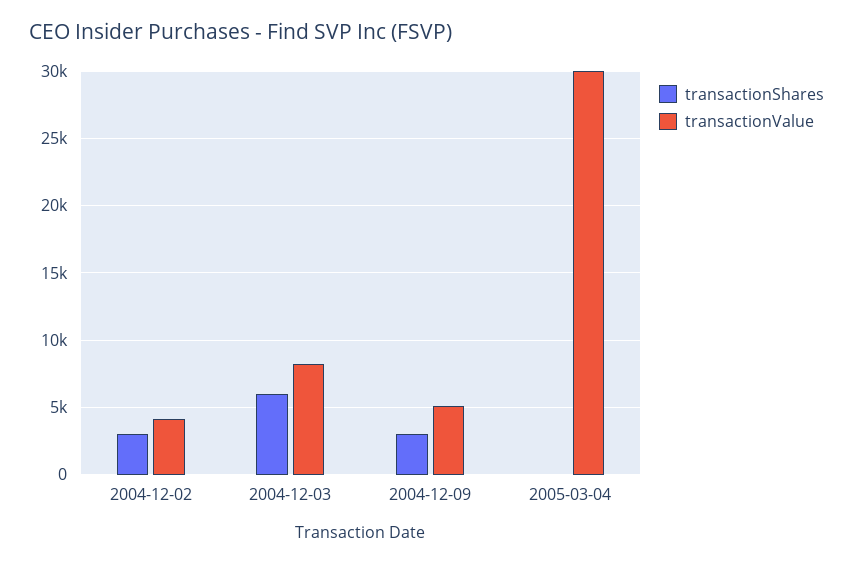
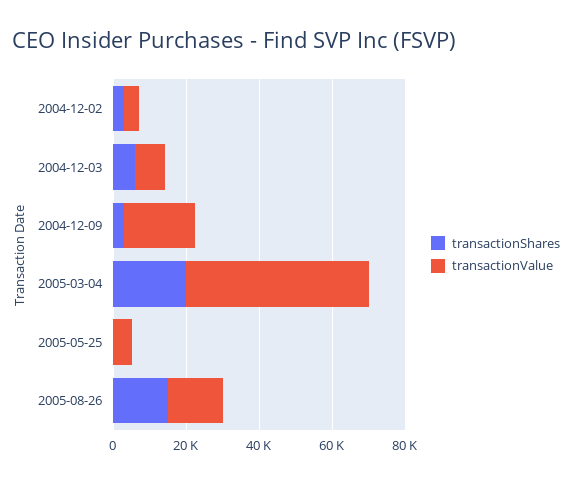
transactionValue, 2004-12-09: 5000 -> 20000
transactionShares, 2005-03-04: 0 -> 20000
transactionValue, 2005-03-04: 30000 -> 50000
transactionShares, 2005-05-25: none -> 0
transactionValue, 2005-05-25: none -> 5000
transactionShares, 2005-08-26: none -> 15000
transactionValue, 2005-08-26: none -> 15000

